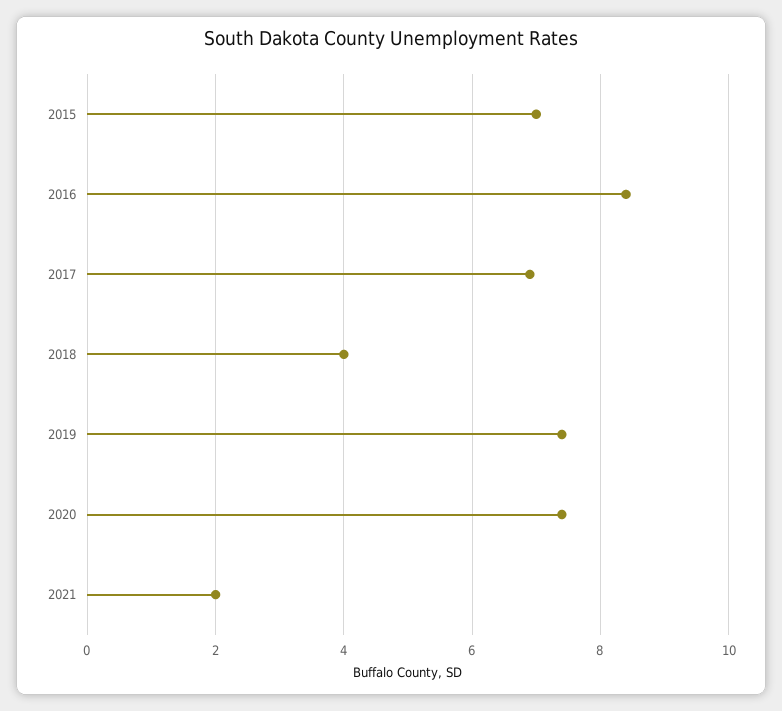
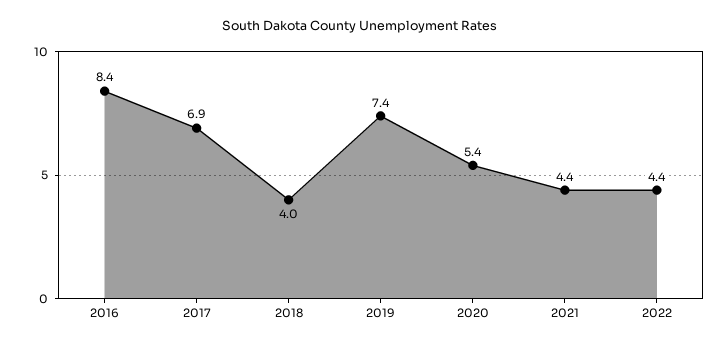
2015: 7 -> none
2020: 7.5 -> 5.4
2021: 2 -> 4.4
2022: none -> 4.4

